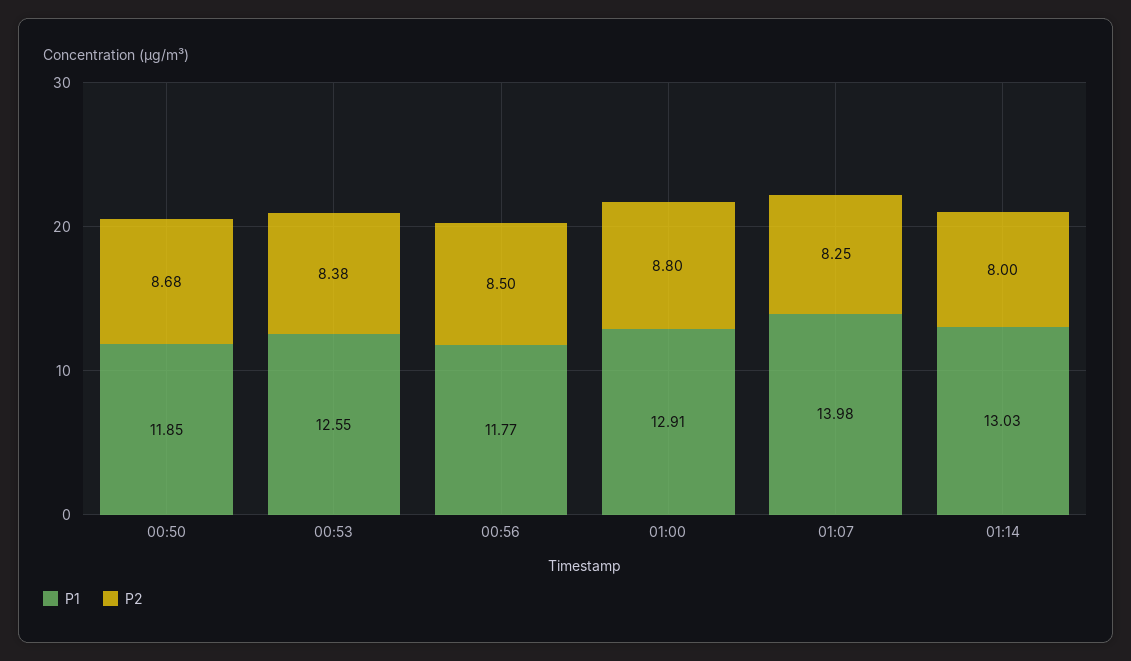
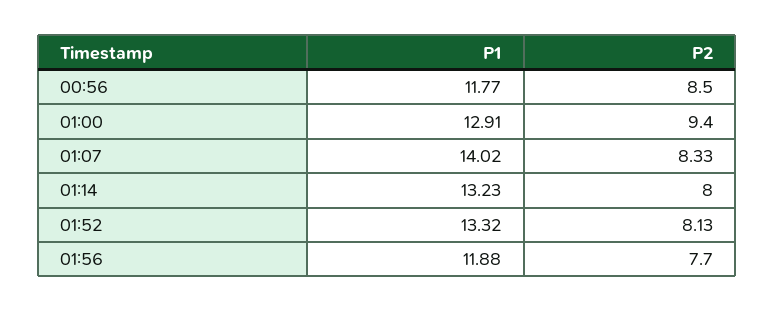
P1, 00:50: 11.85 -> none
P2, 00:50: 8.68 -> none
P1, 00:53: 12.55 -> none
P2, 00:53: 8.38 -> none
P2, 01:00: 8.8 -> 9.4
P1, 01:07: 13.98 -> 14.02
P2, 01:07: 8.25 -> 8.33
P1, 01:14: 13.03 -> 13.23
P1, 01:52: none -> 13.32
P2, 01:52: none -> 8.13
P1, 01:56: none -> 11.88
P2, 01:56: none -> 7.7

